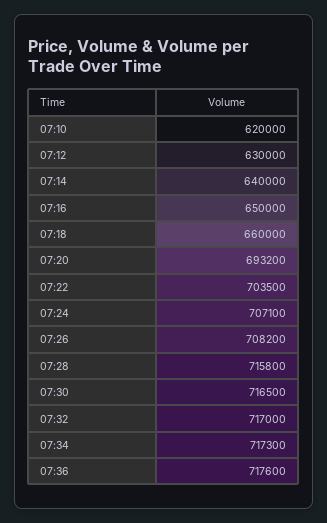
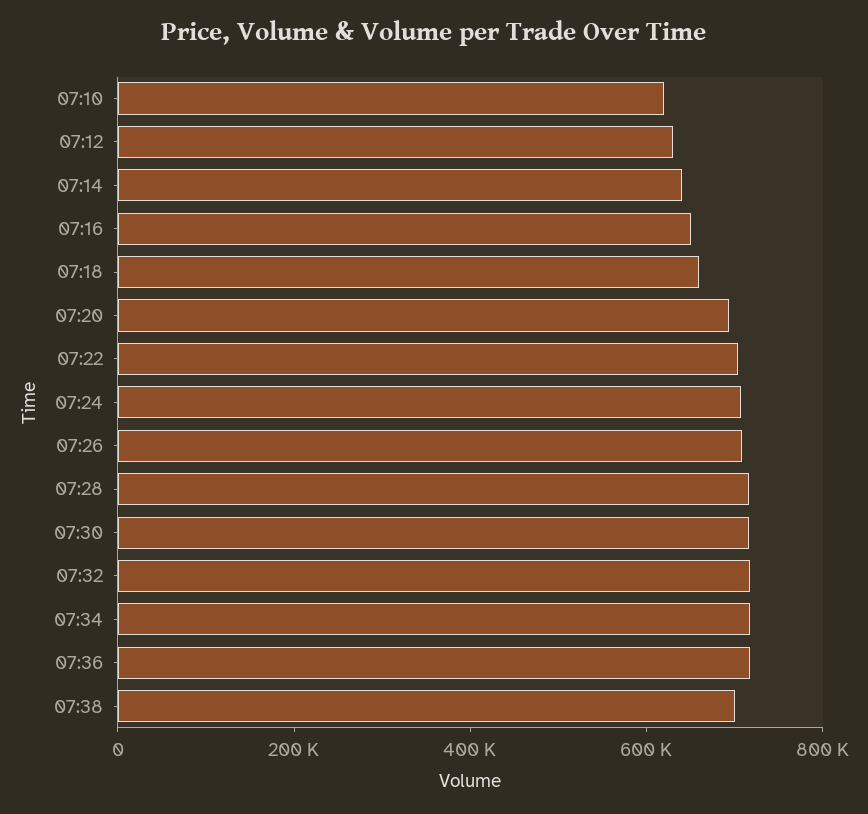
07:38: none -> 700000

